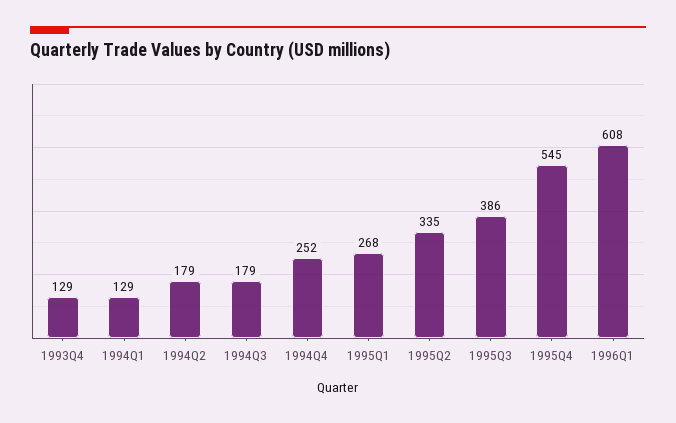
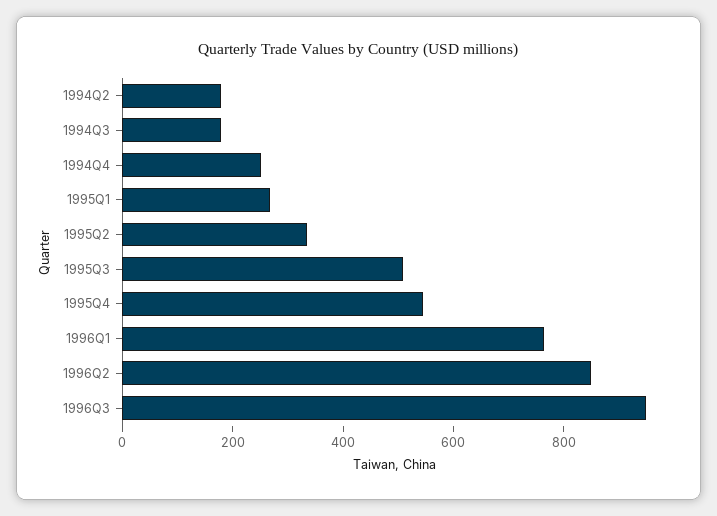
1993Q4: 129 -> none
1994Q1: 129 -> none
1995Q3: 386 -> 500
1996Q1: 608 -> 750
1996Q2: none -> 850
1996Q3: none -> 950

